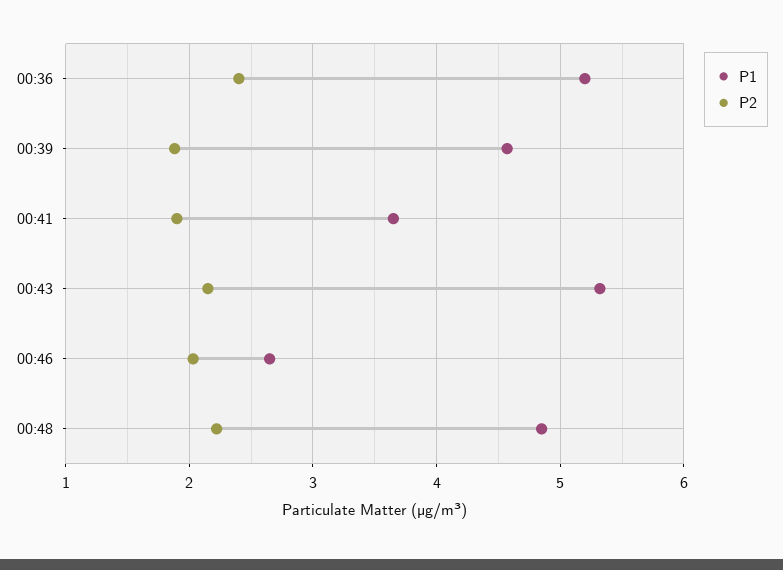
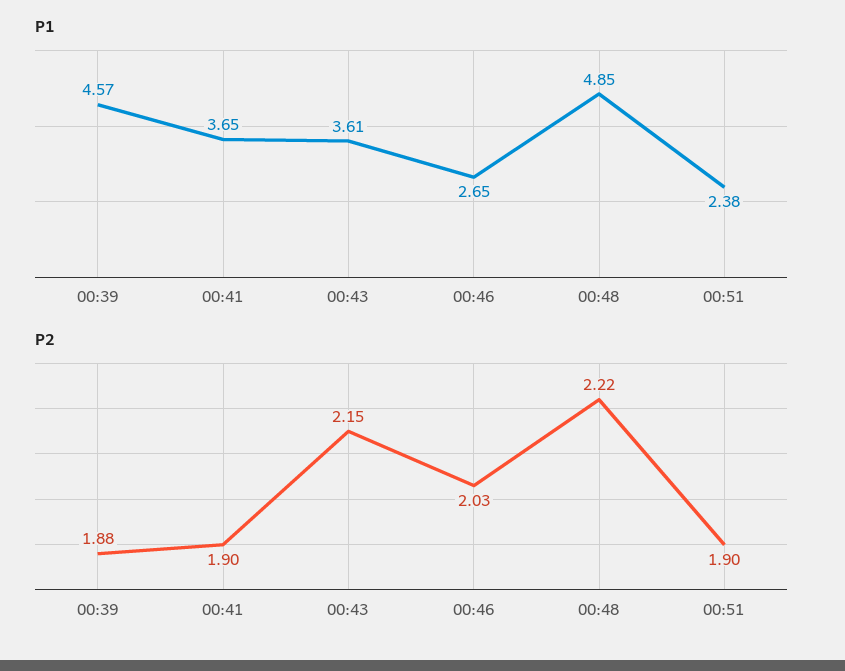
P1, 00:36: 5.2 -> none
P2, 00:36: 2.4 -> none
P1, 00:43: 5.3 -> 3.61
P1, 00:51: none -> 2.38
P2, 00:51: none -> 1.9

